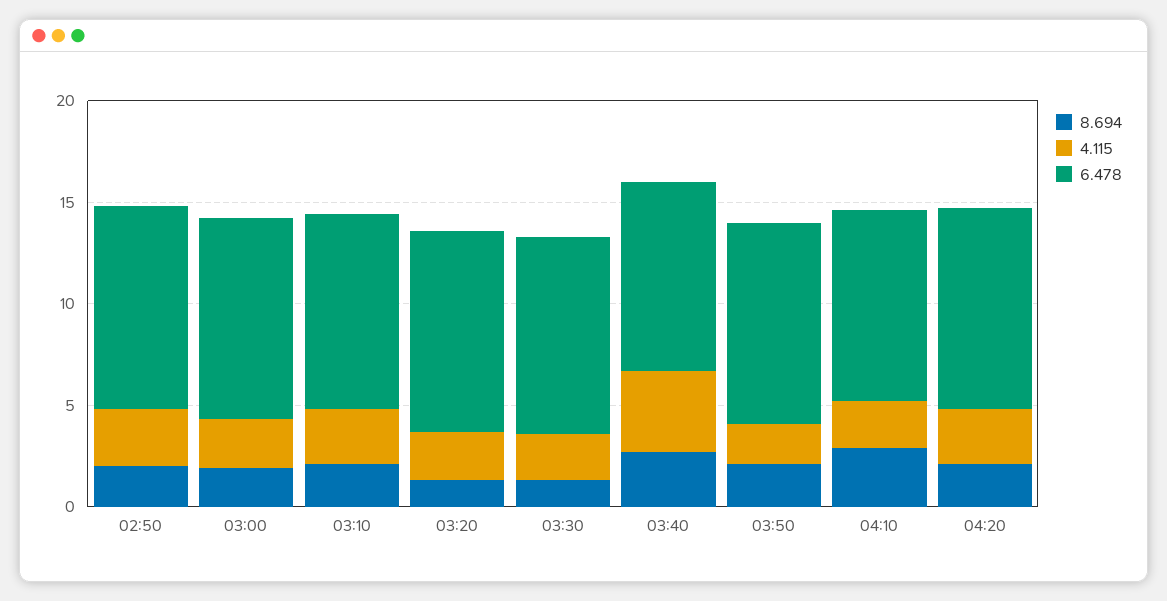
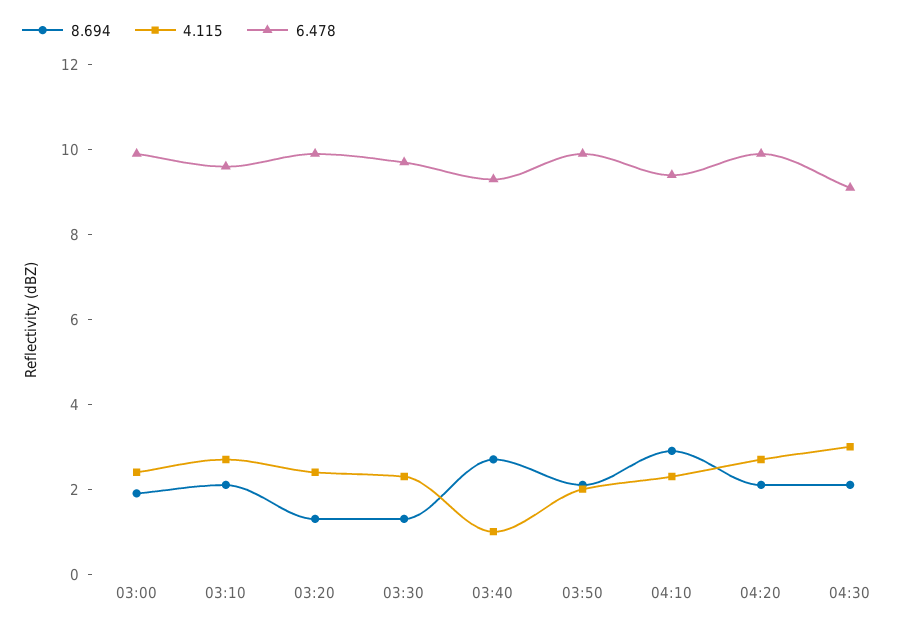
8.694, 02:50: 2 -> none
4.115, 02:50: 3 -> none
6.478, 02:50: 10 -> none
4.115, 03:40: 4 -> 1
8.694, 04:30: none -> 2
4.115, 04:30: none -> 3
6.478, 04:30: none -> 9

